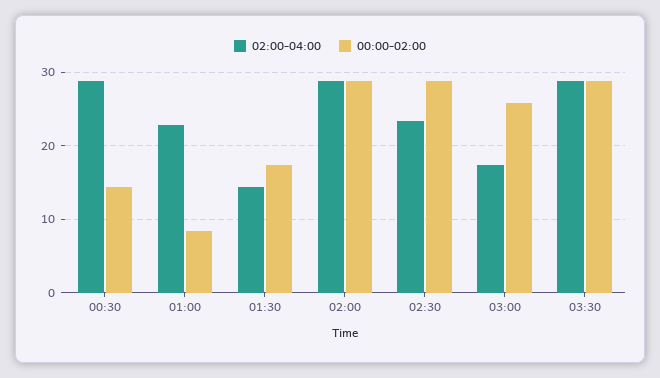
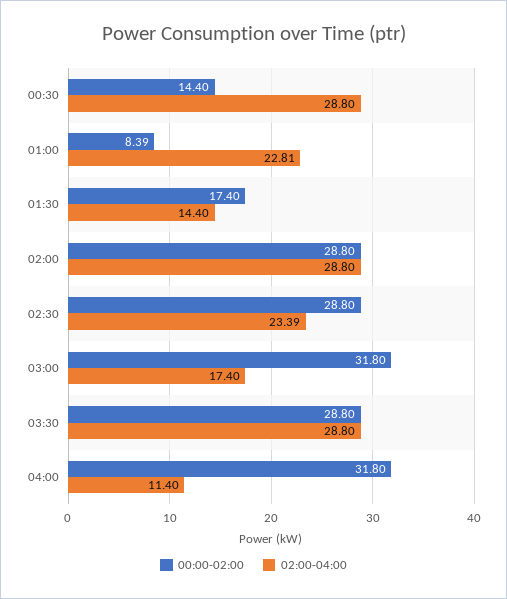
00:00-02:00, 03:00: 26 -> 31.8
00:00-02:00, 04:00: none -> 31.8
02:00-04:00, 04:00: none -> 11.4

